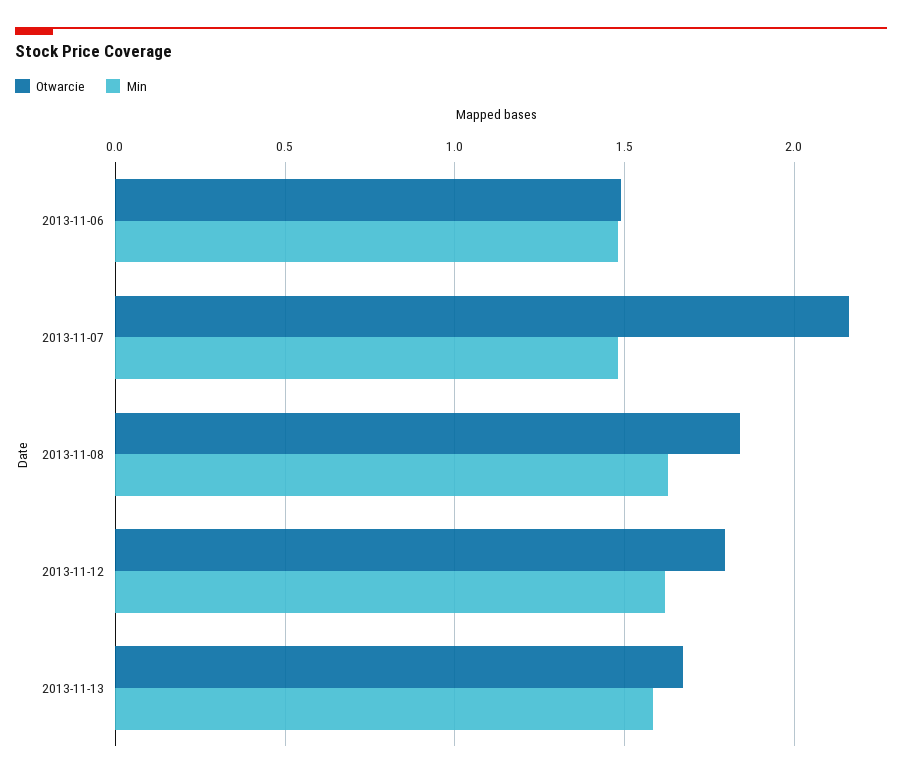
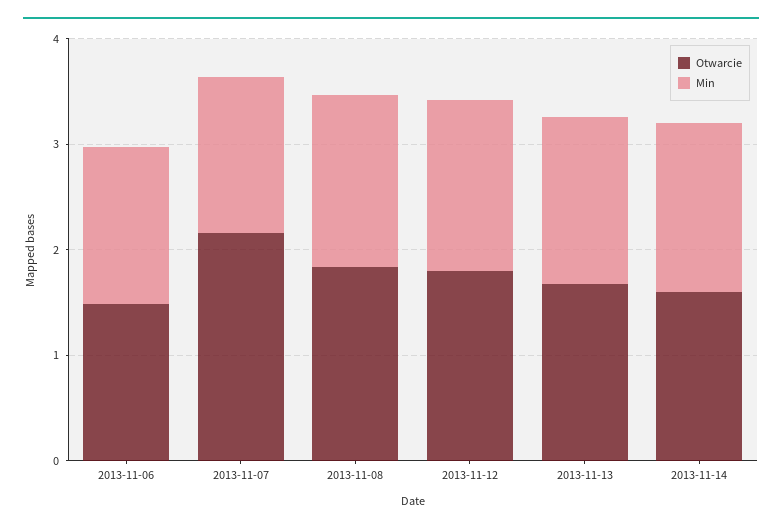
Otwarcie, 2013-11-14: none -> 1.6
Min, 2013-11-14: none -> 1.6

